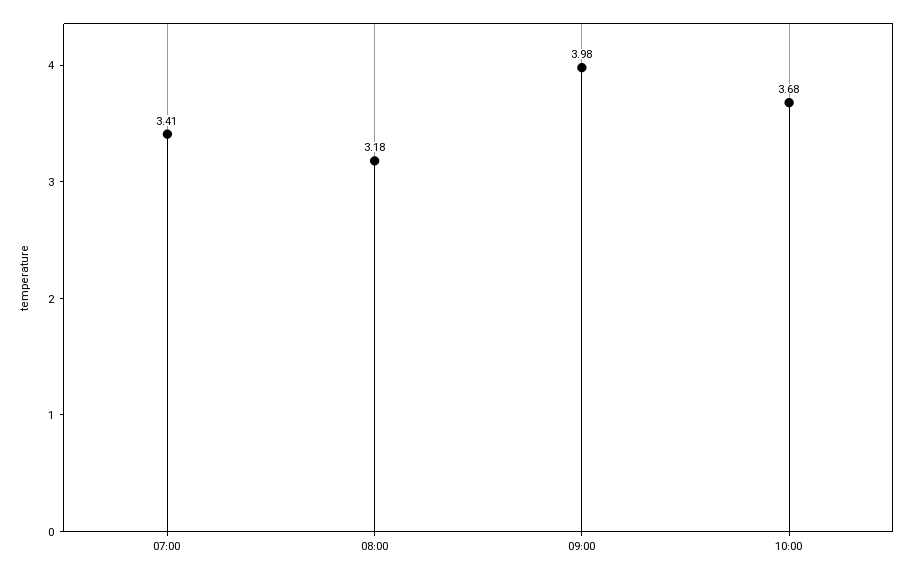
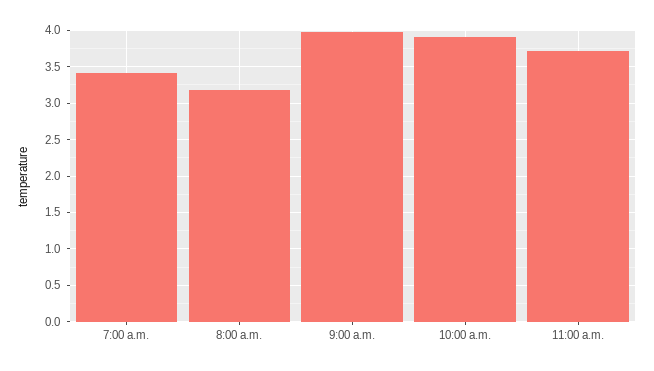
10:00: 3.68 -> 3.9
11:00 a.m.: none -> 3.7

